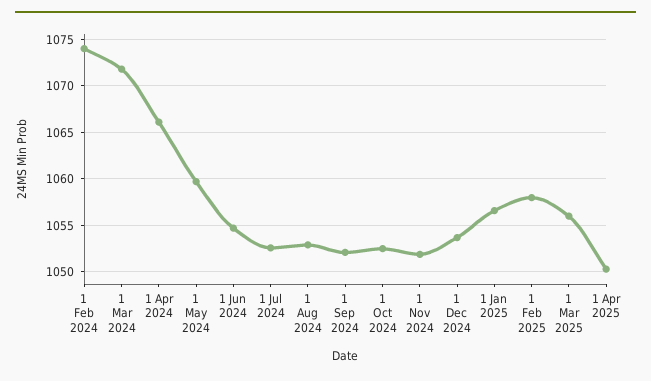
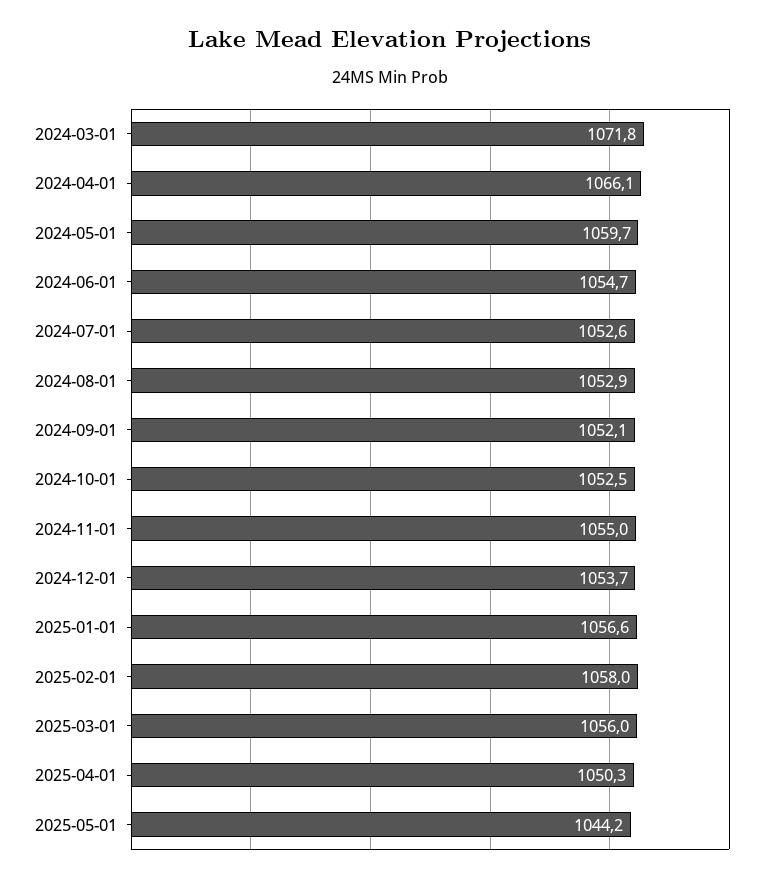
1 Feb 2024: 1074 -> none
1 Nov 2024: 1052 -> 1055
2025-05-01: none -> 1044.2

